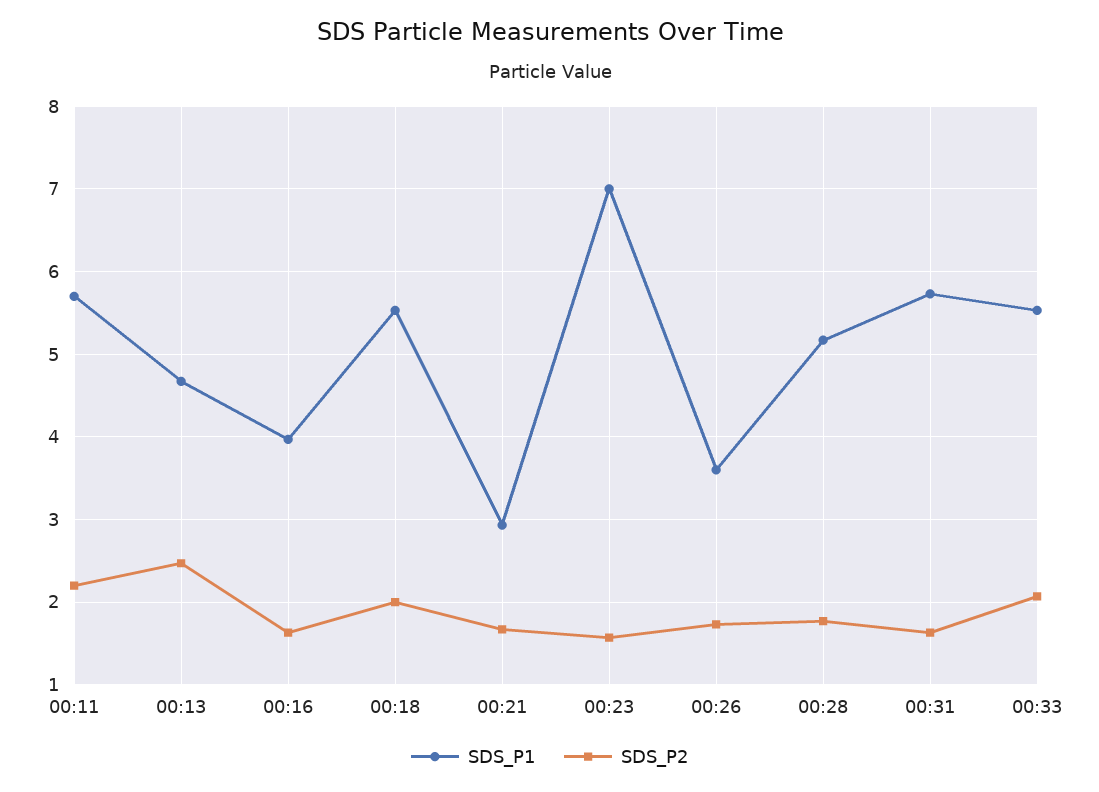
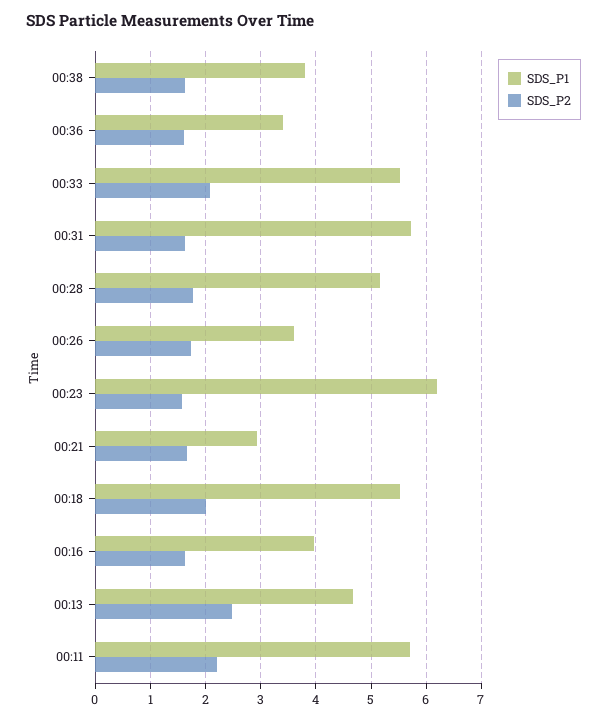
SDS_P1, 00:23: 7 -> 6.2
SDS_P1, 00:38: none -> 3.8
SDS_P2, 00:38: none -> 1.6
SDS_P1, 00:36: none -> 3.4
SDS_P2, 00:36: none -> 1.6

